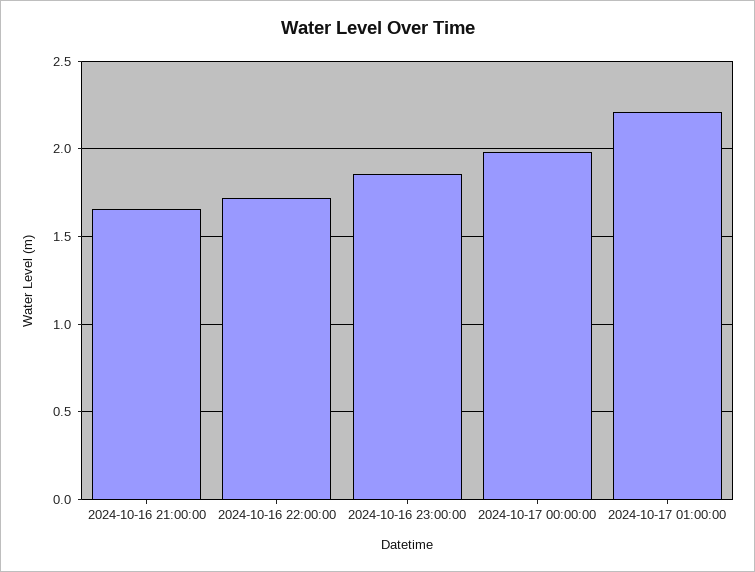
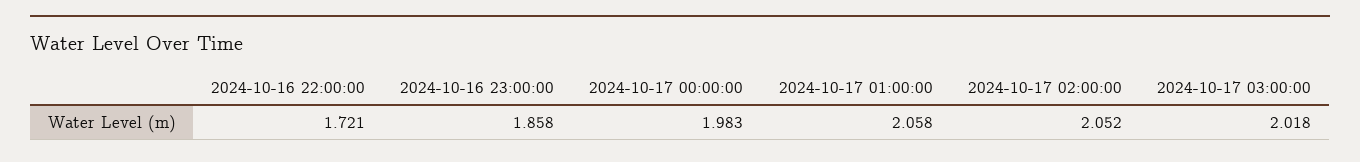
2024-10-16 21:00:00: 1.65 -> none
2024-10-17 01:00:00: 2.2 -> 2.058
2024-10-17 02:00:00: none -> 2.052
2024-10-17 03:00:00: none -> 2.018

